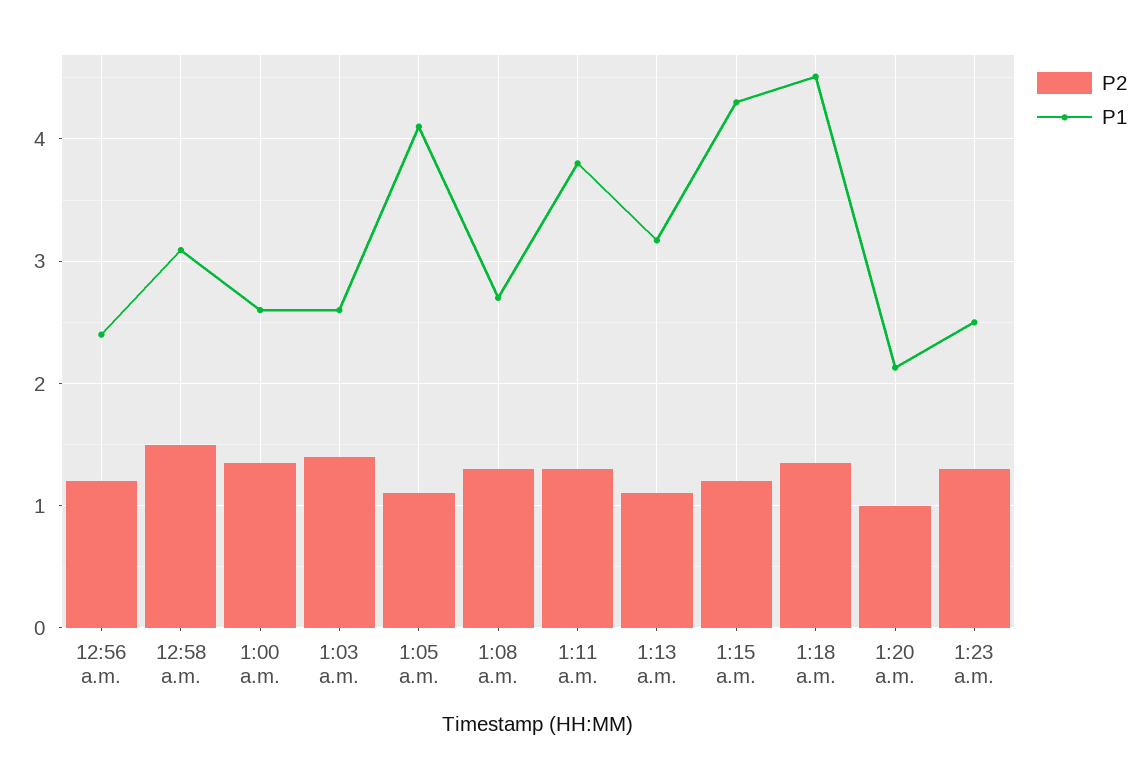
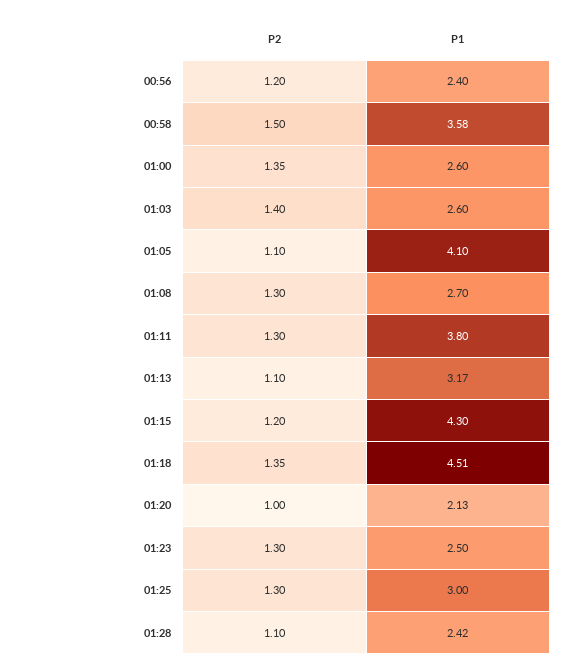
P1, 12:58 a.m.: 3.1 -> 3.58
P2, 01:25: none -> 1.3
P1, 01:25: none -> 3
P2, 01:28: none -> 1.1
P1, 01:28: none -> 2.42

